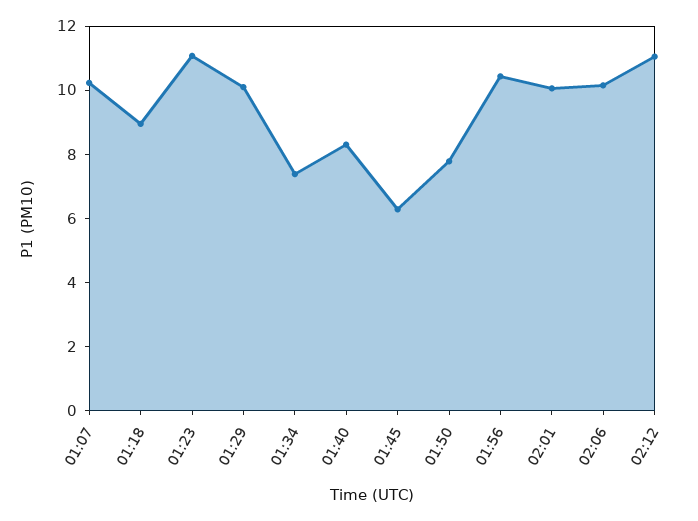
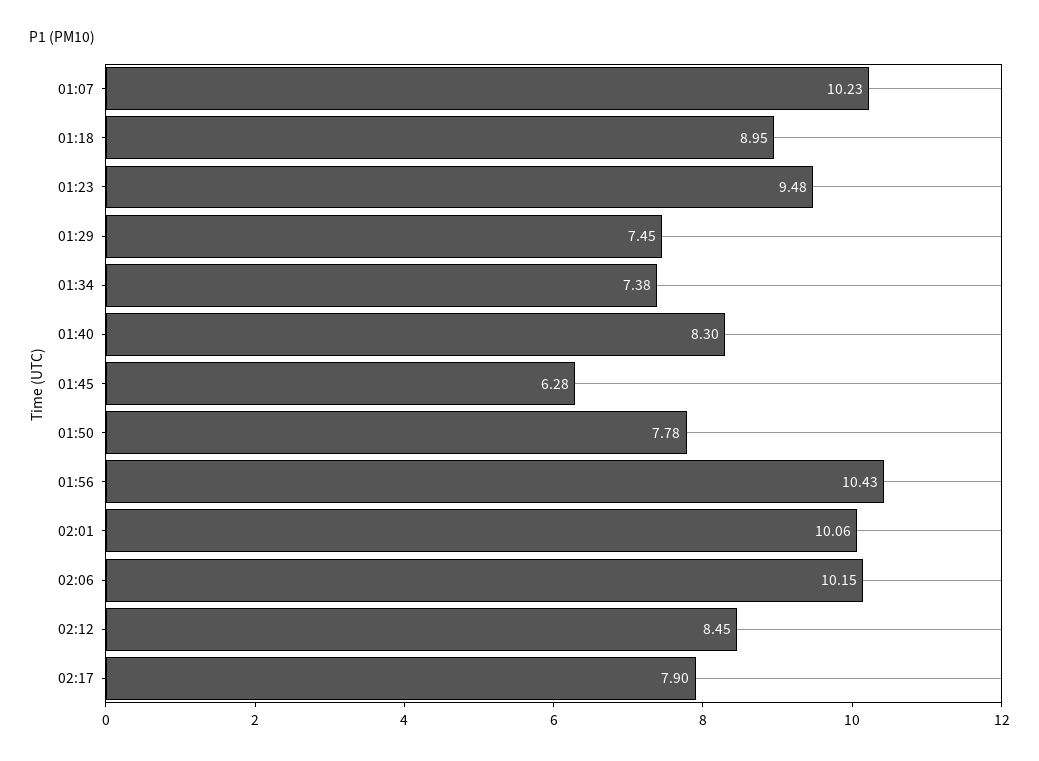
01:23: 11 -> 9.48
01:29: 10 -> 7.45
02:12: 11 -> 8.45
02:17: none -> 7.9

